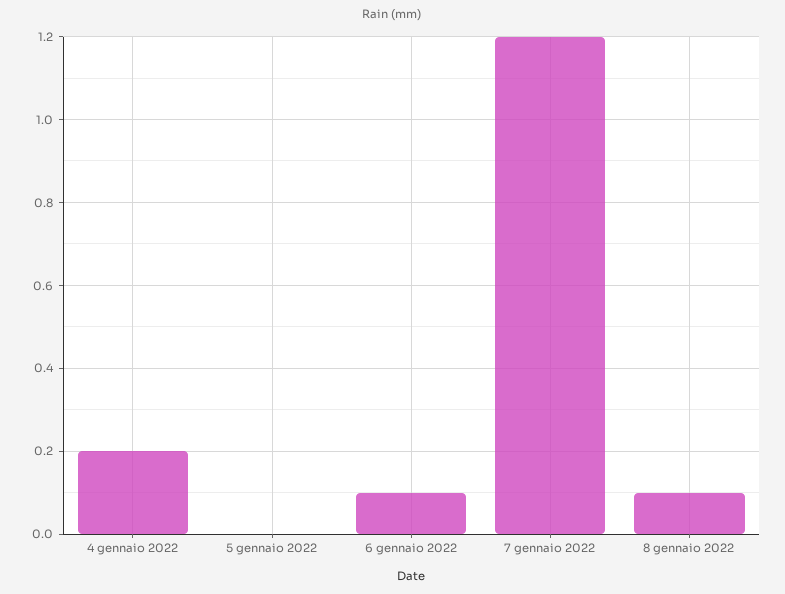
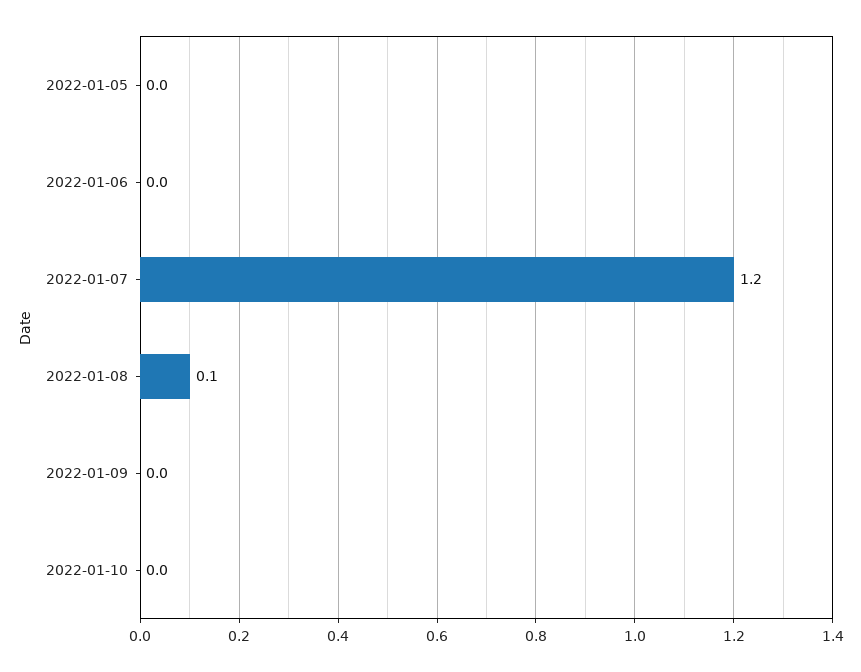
4 gennaio 2022: 0.2 -> none
6 gennaio 2022: 0.1 -> 0
2022-01-09: none -> 0
2022-01-10: none -> 0

